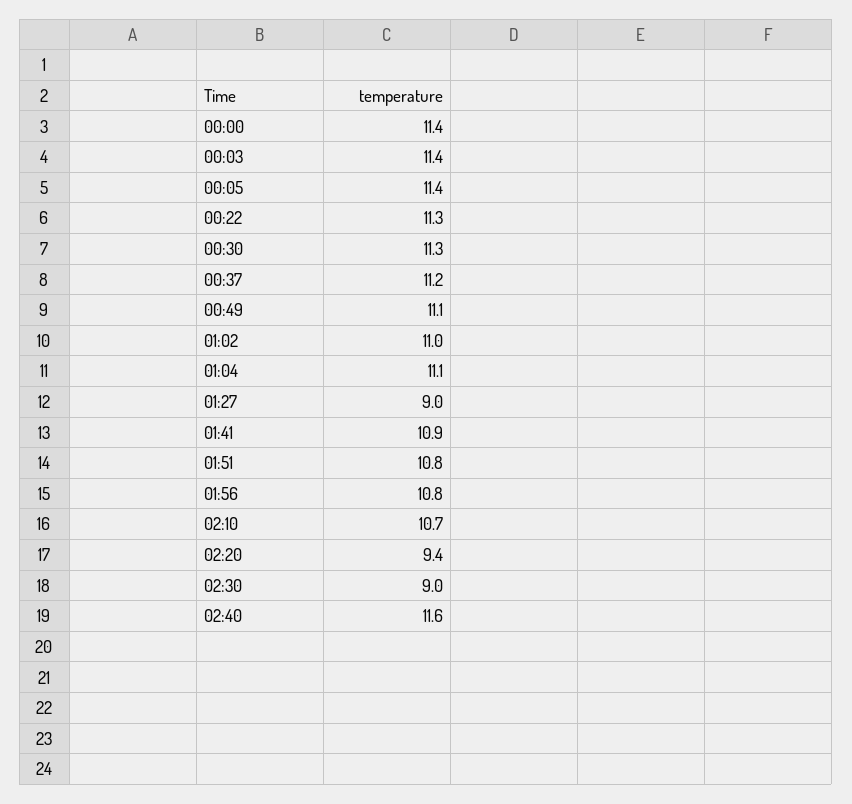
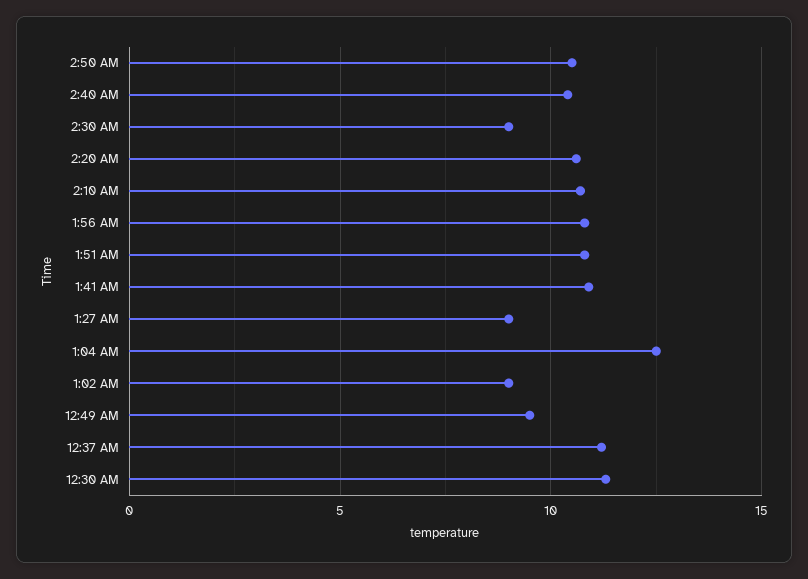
00:00: 11.4 -> none
00:03: 11.4 -> none
00:05: 11.4 -> none
00:22: 11.3 -> none
00:49: 11.1 -> 9.5
01:02: 11 -> 9
01:04: 11.1 -> 12.5
02:20: 9.4 -> 10.5
02:40: 11.6 -> 10.5
2:50 AM: none -> 10.5

